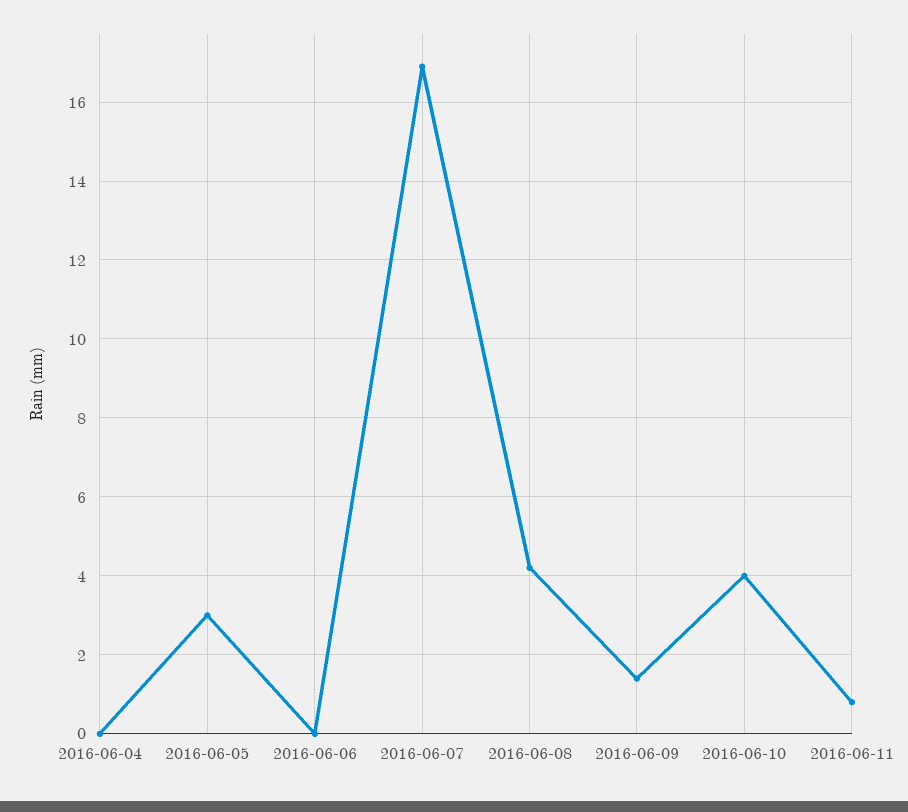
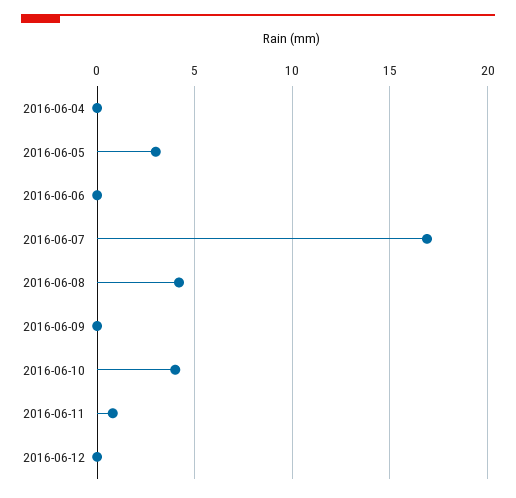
2016-06-09: 1.5 -> 0
2016-06-12: none -> 0

